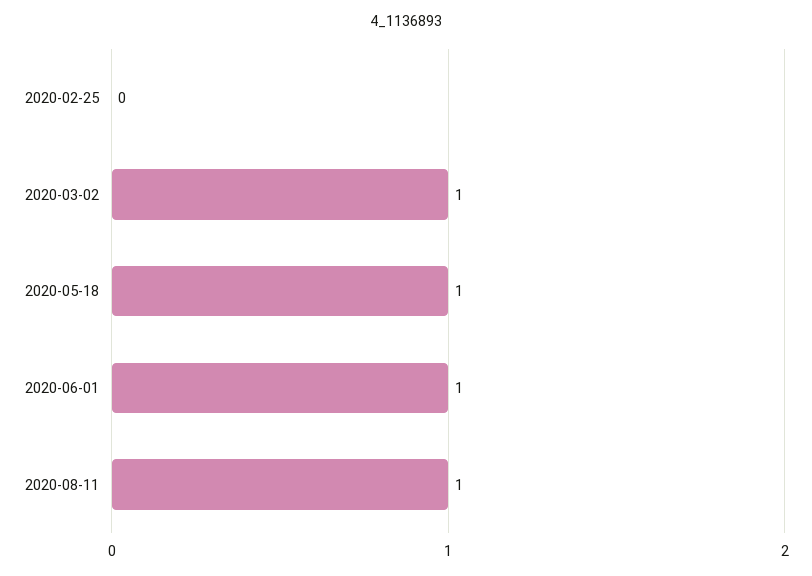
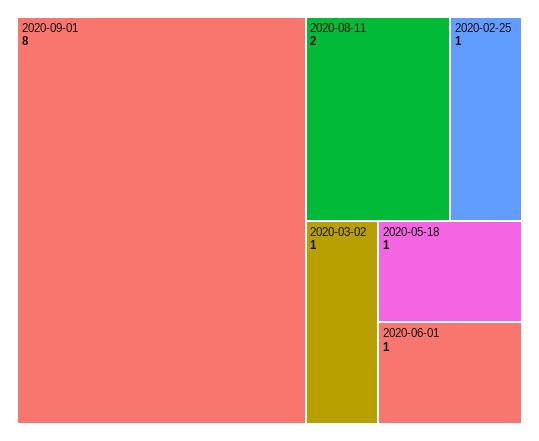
2020-02-25: 0 -> 1
2020-08-11: 1 -> 2
2020-09-01: none -> 8

